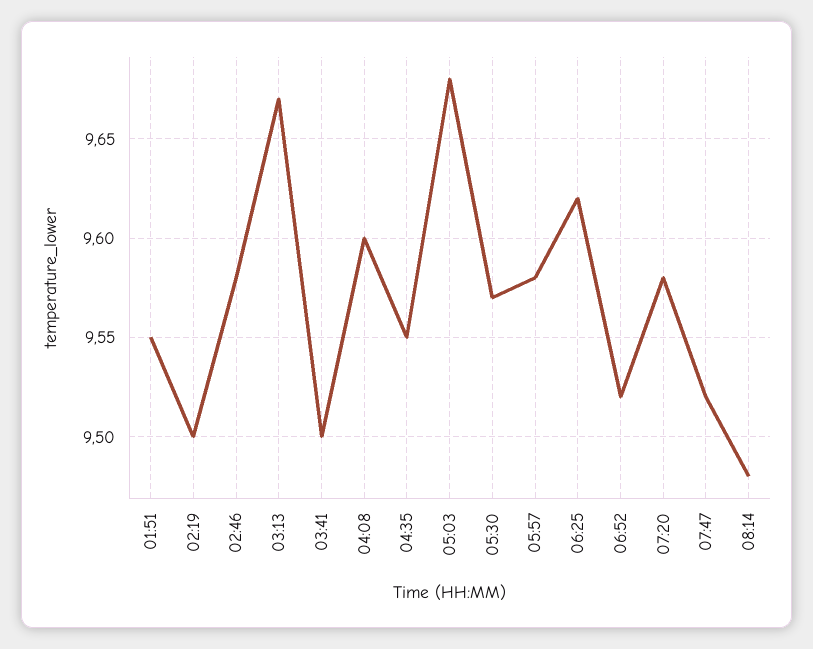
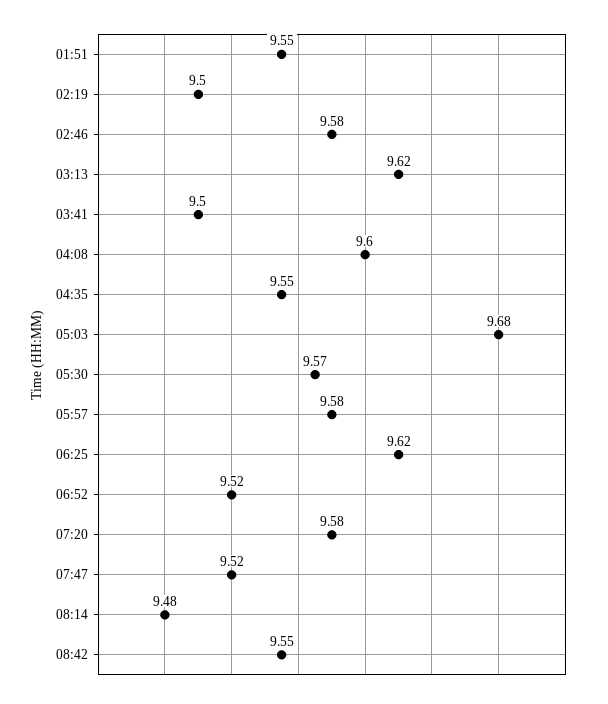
03:13: 9.67 -> 9.62
08:42: none -> 9.55

